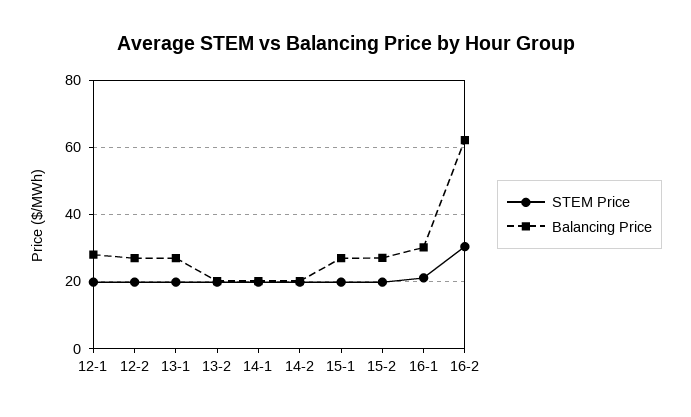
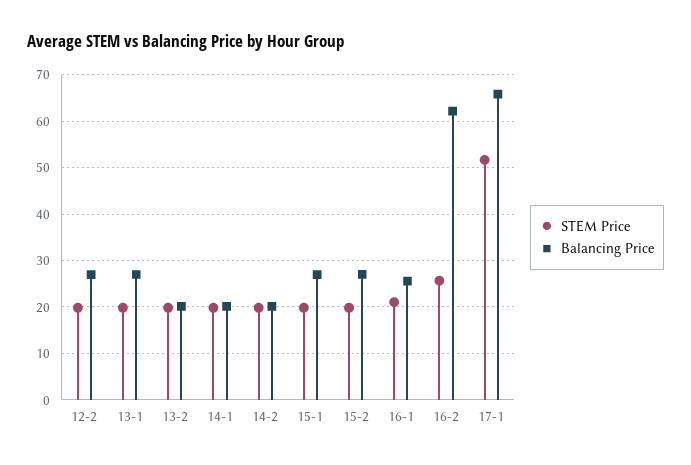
STEM Price, 12-1: 20 -> none
Balancing Price, 12-1: 28 -> none
Balancing Price, 16-1: 30 -> 26
STEM Price, 16-2: 30 -> 26
STEM Price, 17-1: none -> 52
Balancing Price, 17-1: none -> 66

